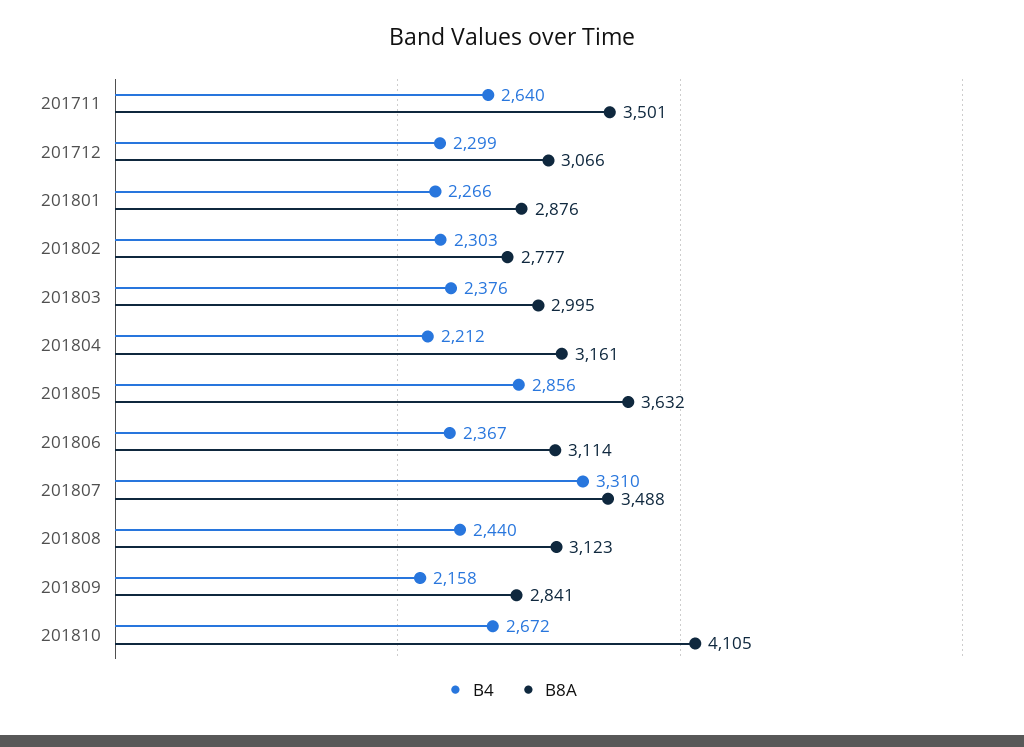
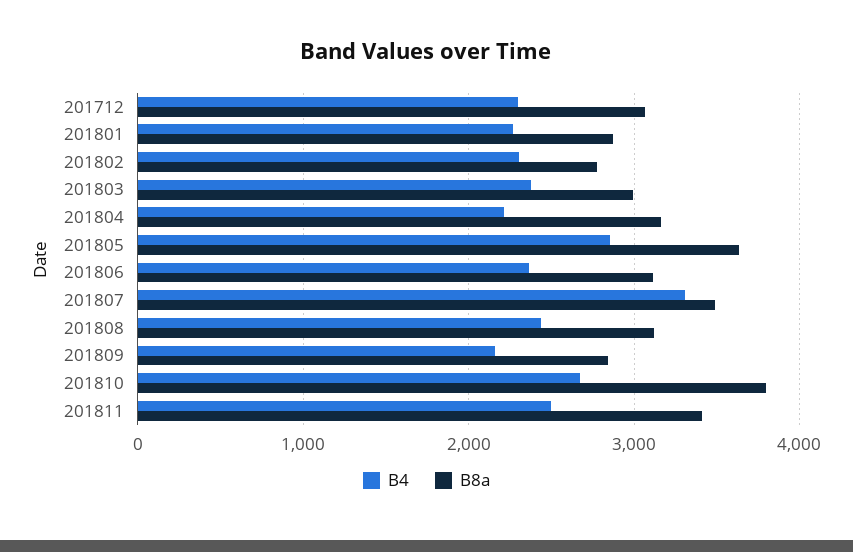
B4, 201711: 2640 -> none
B8A, 201711: 3501 -> none
B8A, 201810: 4105 -> 3800
B4, 201811: none -> 2500
B8A, 201811: none -> 3400

